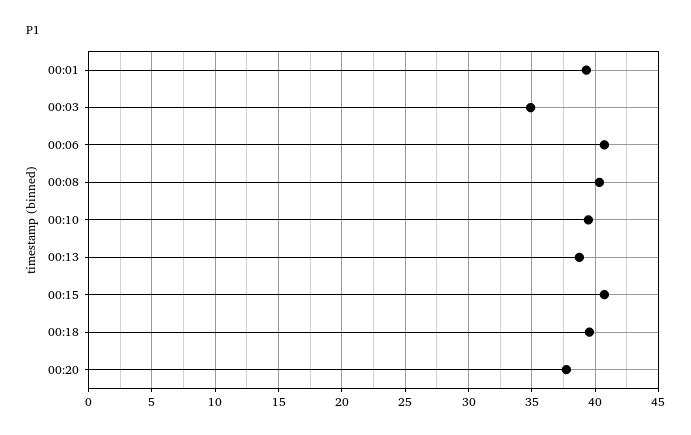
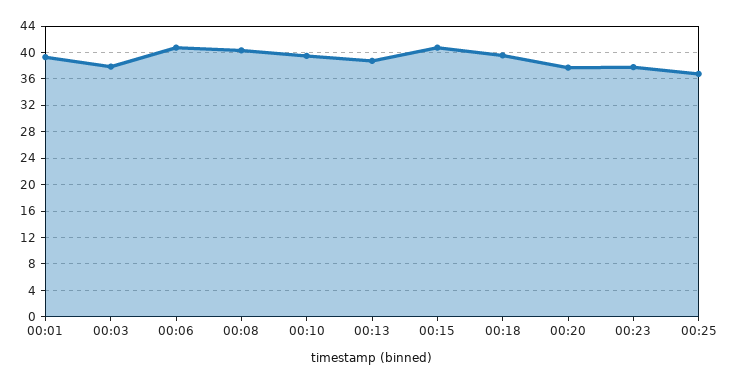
00:03: 35 -> 38
00:23: none -> 38
00:25: none -> 37

